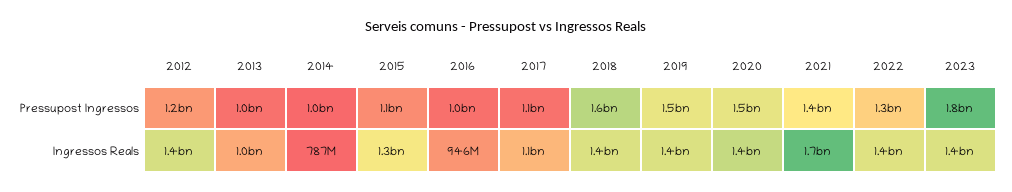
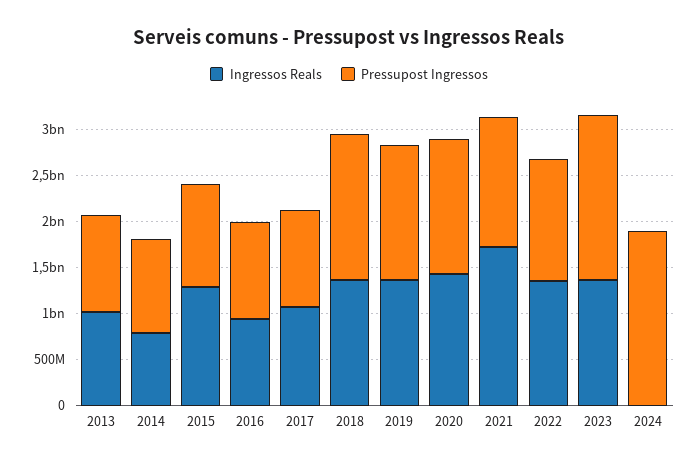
Pressupost Ingressos, 2012: 1200000000 -> none
Ingressos Reals, 2012: 1400000000 -> none
Ingressos Reals, 2024: none -> 0
Pressupost Ingressos, 2024: none -> 1900000000

